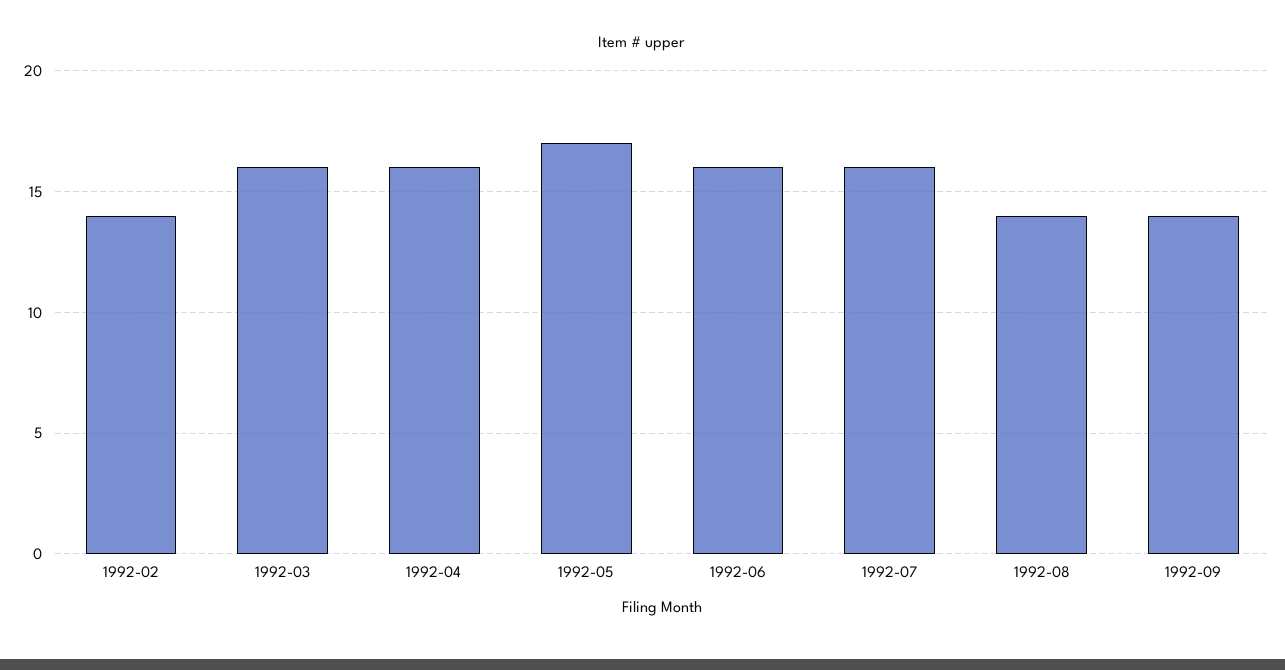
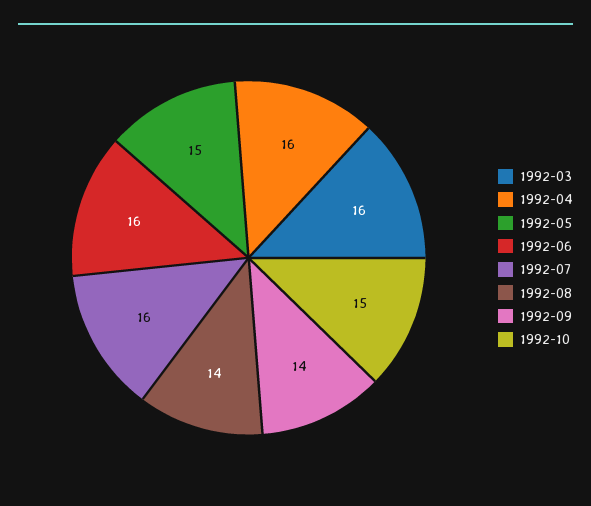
1992-02: 14 -> none
1992-05: 17 -> 15
1992-10: none -> 15

